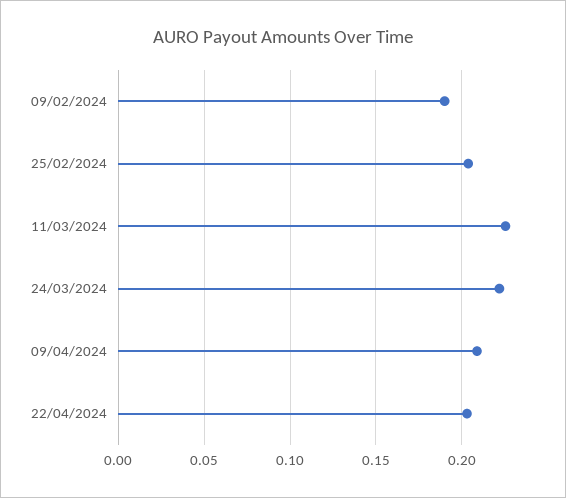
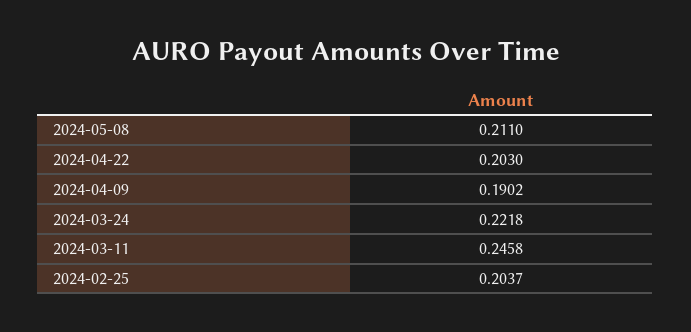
09/02/2024: 0.19 -> none
11/03/2024: 0.225 -> 0.2458
09/04/2024: 0.21 -> 0.1902
2024-05-08: none -> 0.211

